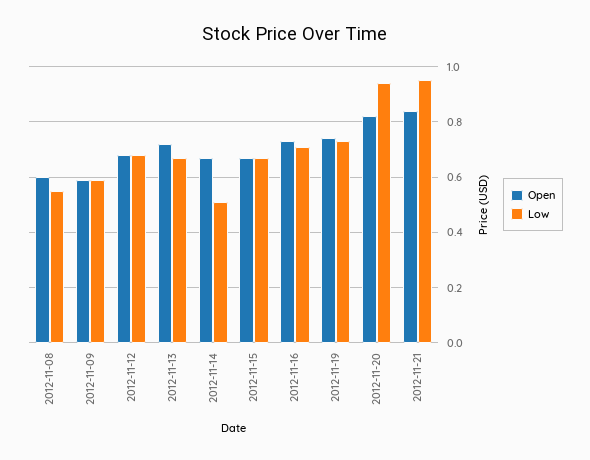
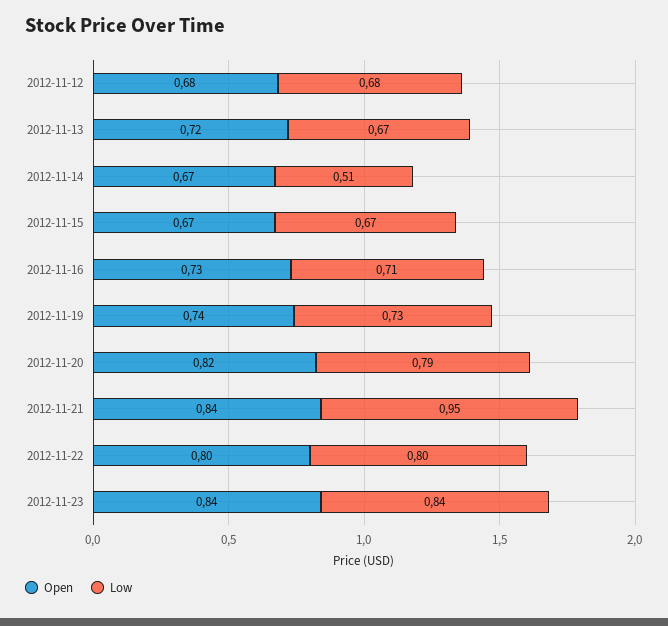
Open, 2012-11-08: 0.6 -> none
Low, 2012-11-08: 0.55 -> none
Open, 2012-11-09: 0.6 -> none
Low, 2012-11-09: 0.6 -> none
Low, 2012-11-20: 0.95 -> 0.79
Open, 2012-11-22: none -> 0.8
Low, 2012-11-22: none -> 0.8
Open, 2012-11-23: none -> 0.84
Low, 2012-11-23: none -> 0.84

